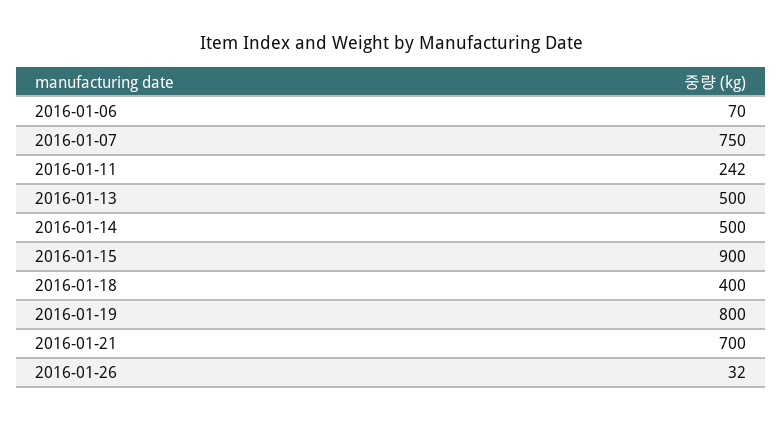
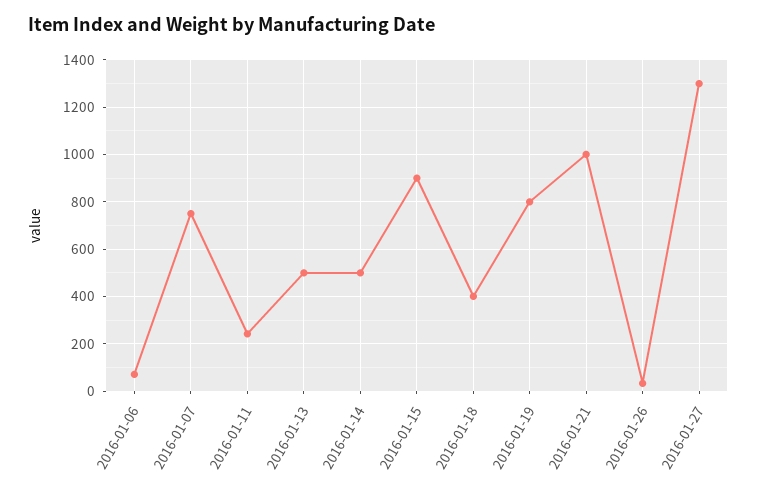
2016-01-21: 700 -> 1000
2016-01-27: none -> 1300

